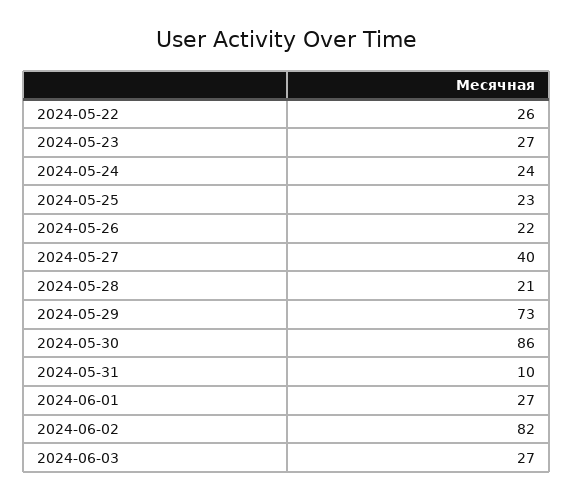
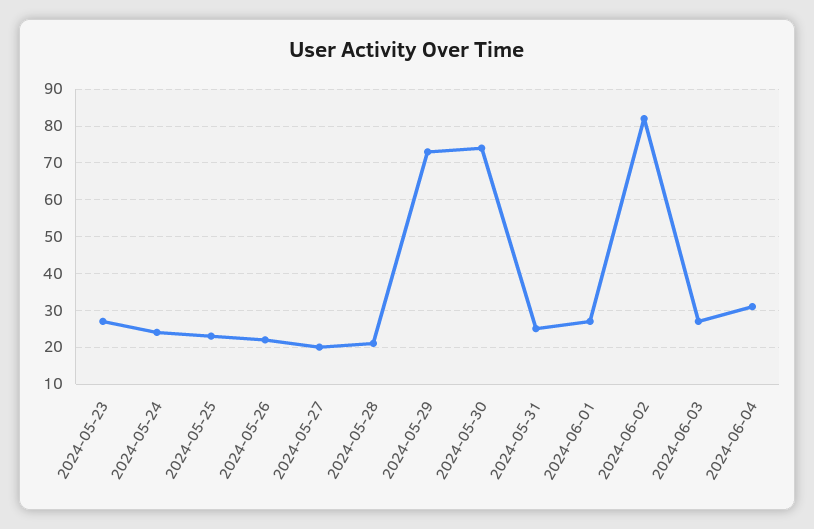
2024-05-22: 26 -> none
2024-05-27: 40 -> 20
2024-05-30: 86 -> 75
2024-05-31: 10 -> 25
2024-06-04: none -> 30

